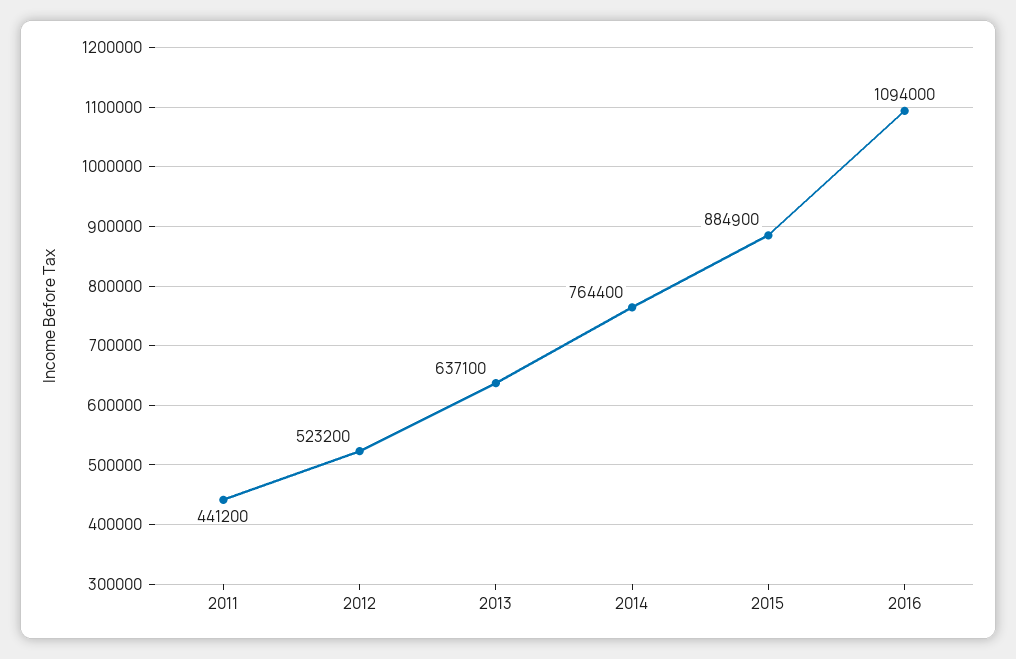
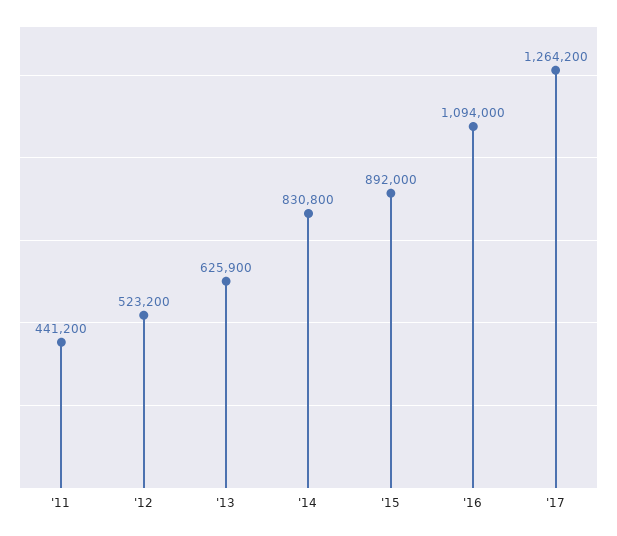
2013: 637100 -> 625900
2014: 764400 -> 830800
2015: 884900 -> 892000
'17: none -> 1264200

